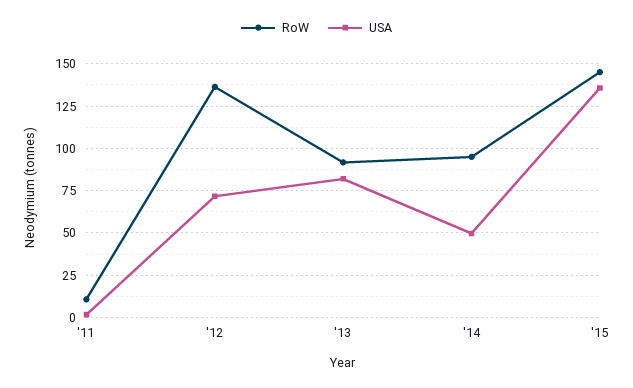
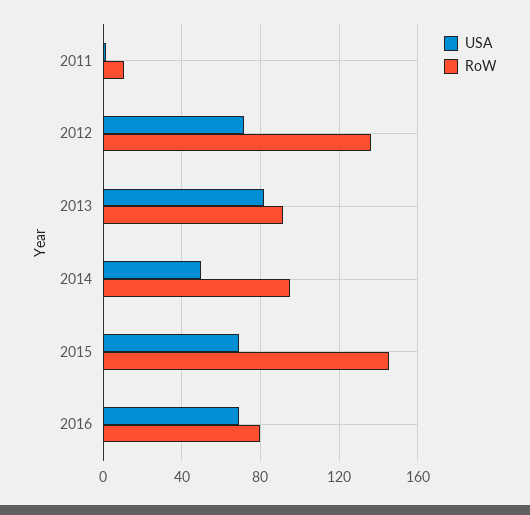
USA, '15: 135 -> 70
USA, 2016: none -> 70
RoW, 2016: none -> 80

